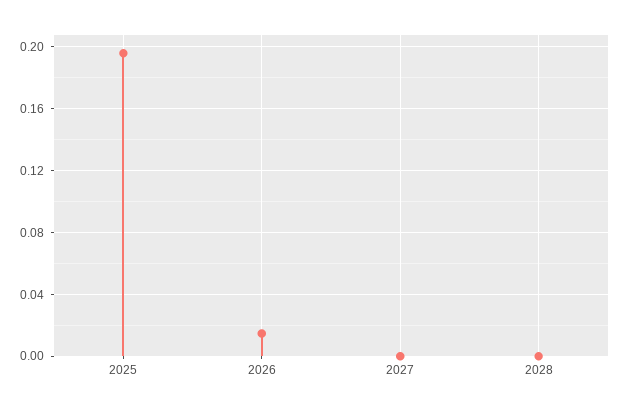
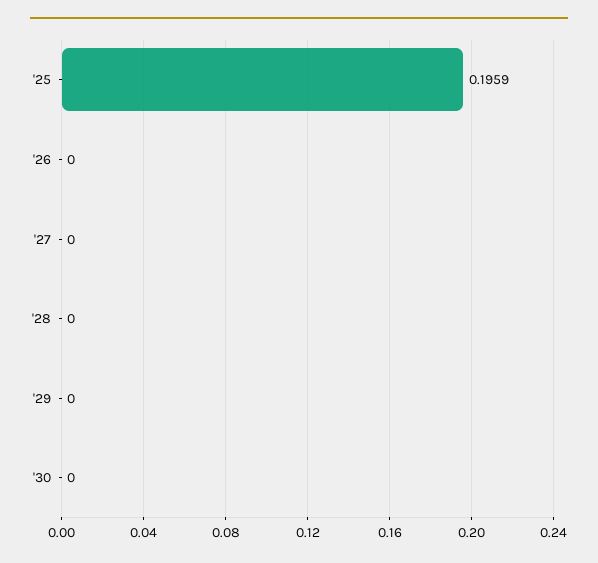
2026: 0.015 -> 0
'29: none -> 0
'30: none -> 0

